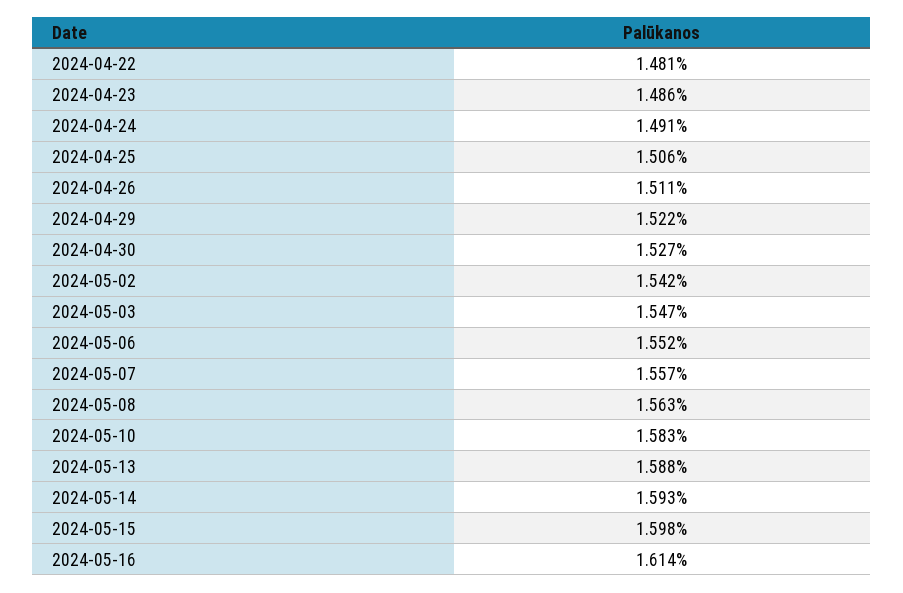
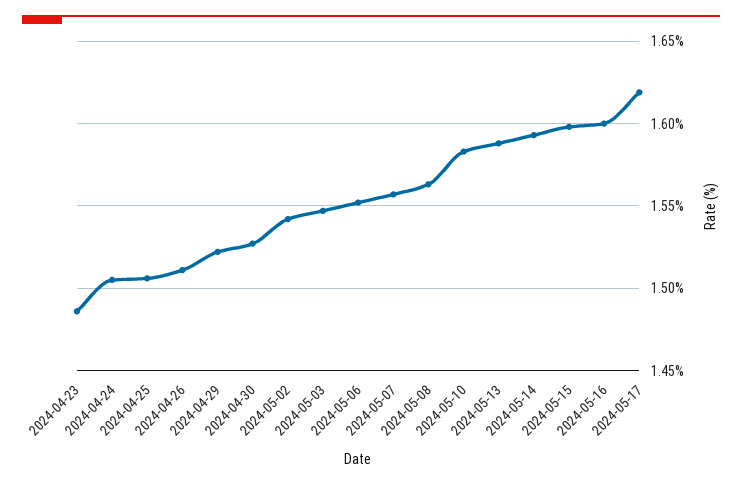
2024-04-22: 1.481 -> none
2024-04-24: 1.491 -> 1.505
2024-05-16: 1.614 -> 1.6
2024-05-17: none -> 1.62

